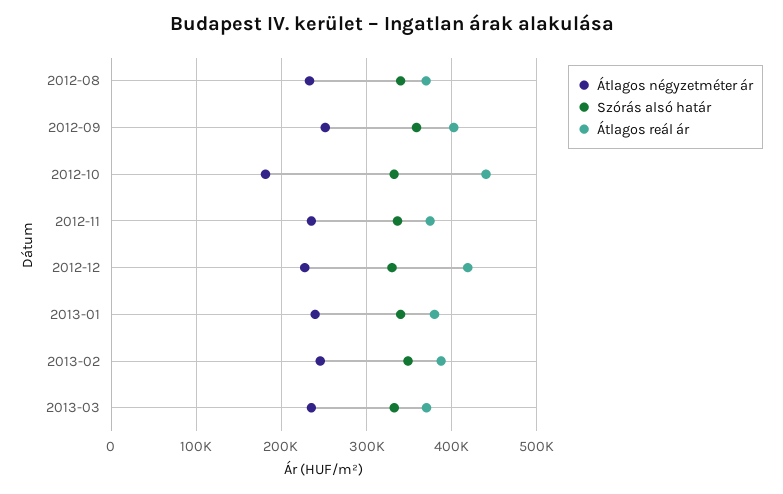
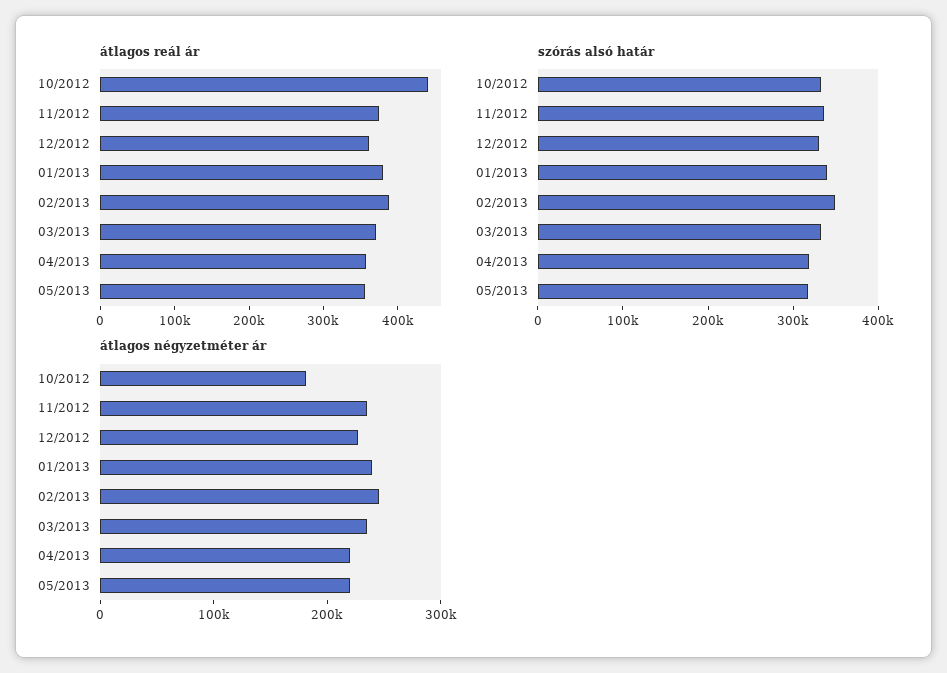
Átlagos négyzetméter ár, 2012-08: 230000 -> none
Szórás alsó határ, 2012-08: 340000 -> none
Átlagos reál ár, 2012-08: 370000 -> none
Átlagos négyzetméter ár, 2012-09: 250000 -> none
Szórás alsó határ, 2012-09: 360000 -> none
Átlagos reál ár, 2012-09: 400000 -> none
Átlagos reál ár, 2012-12: 420000 -> 360000
Átlagos reál ár, 04/2013: none -> 360000
Átlagos reál ár, 05/2013: none -> 360000
Szórás alsó határ, 04/2013: none -> 320000
Szórás alsó határ, 05/2013: none -> 320000
Átlagos négyzetméter ár, 04/2013: none -> 220000
Átlagos négyzetméter ár, 05/2013: none -> 220000

